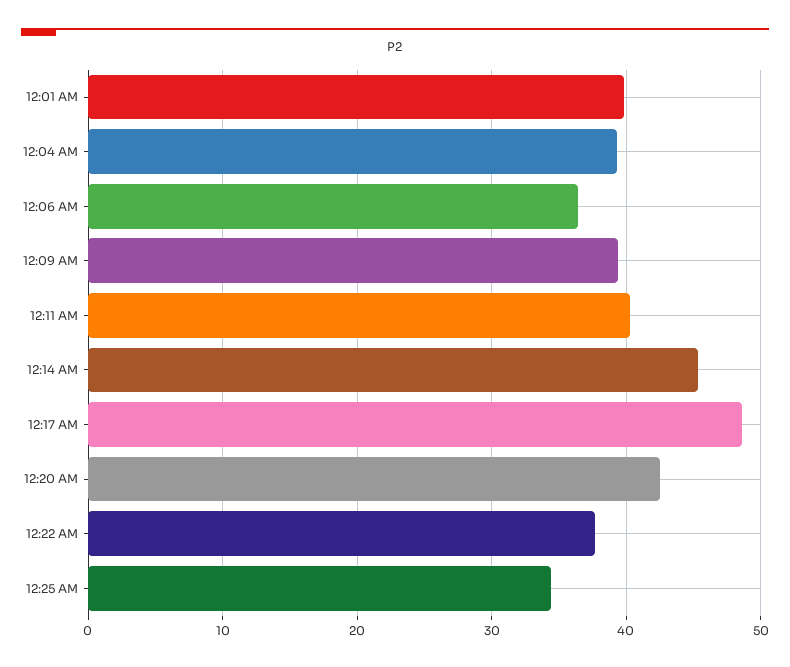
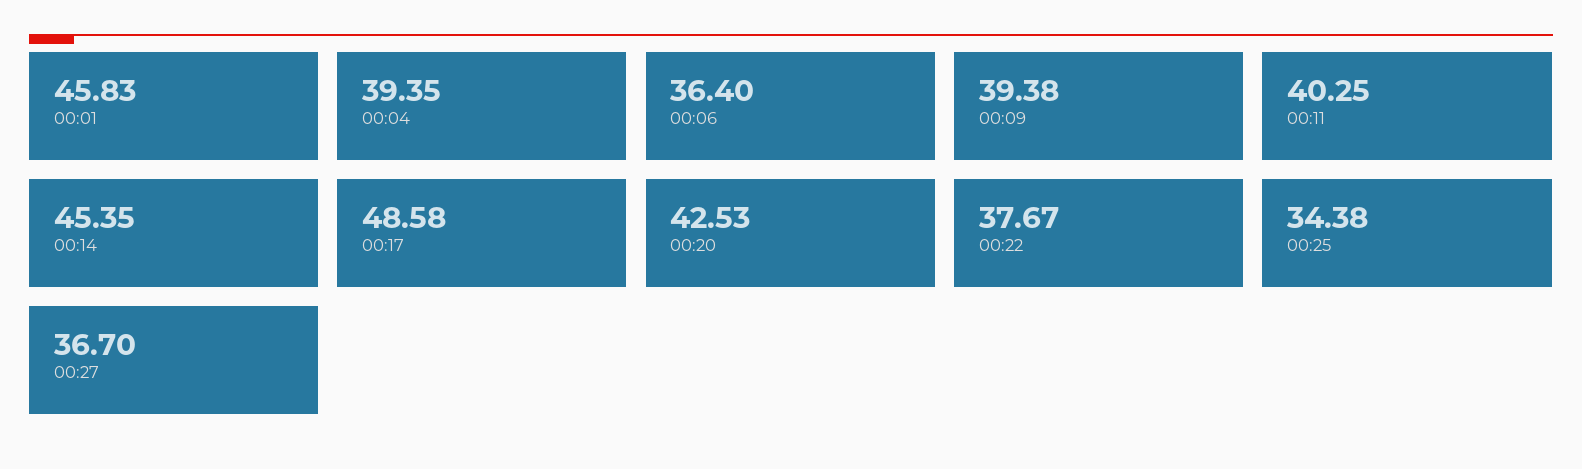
12:01 AM: 40 -> 45.83
00:27: none -> 36.7

